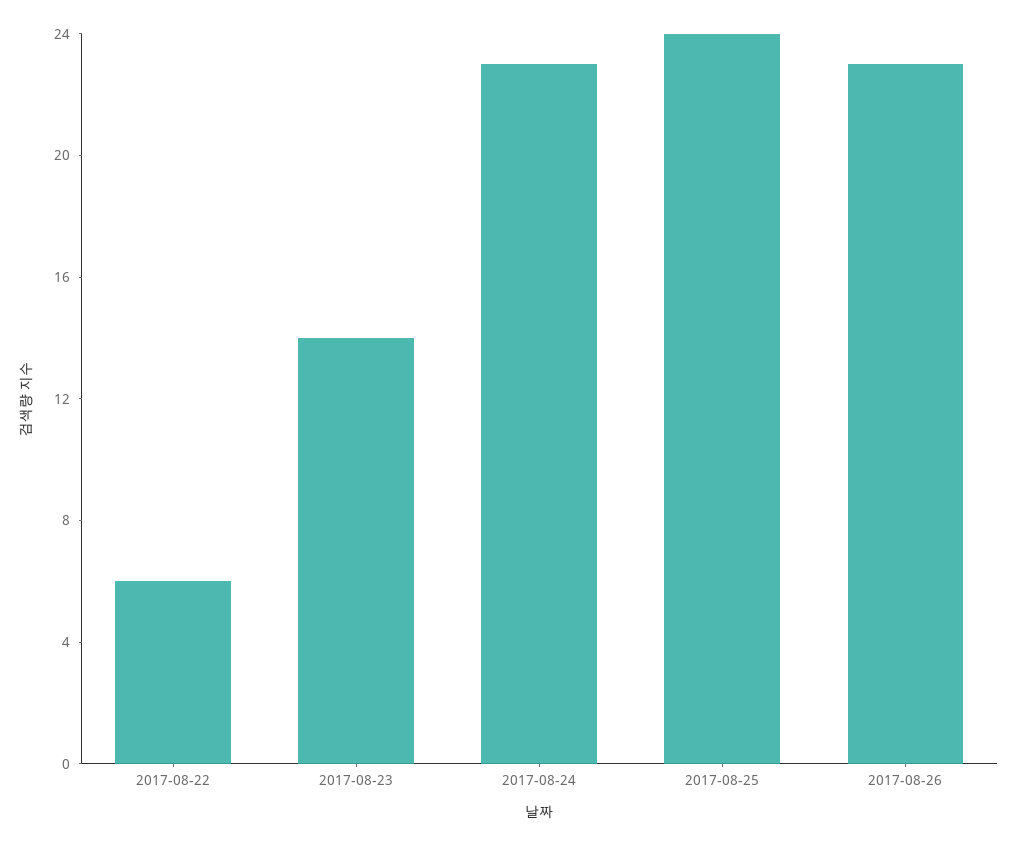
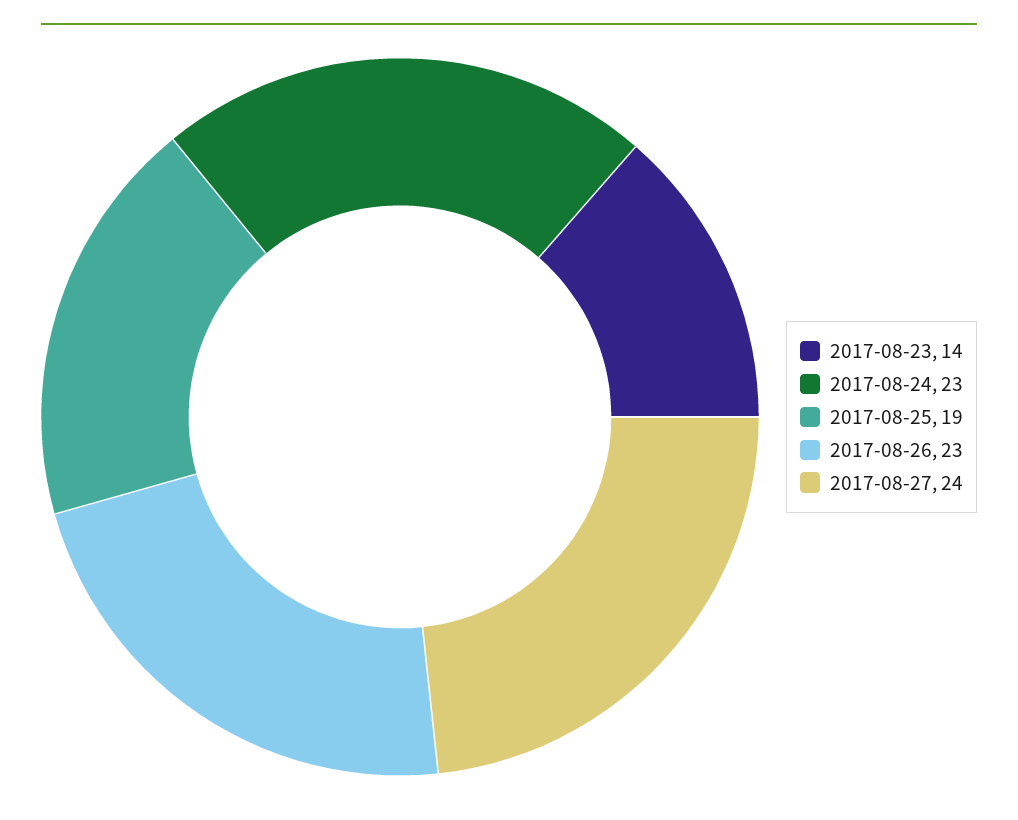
2017-08-22: 6 -> none
2017-08-25: 24 -> 19
2017-08-27: none -> 24

